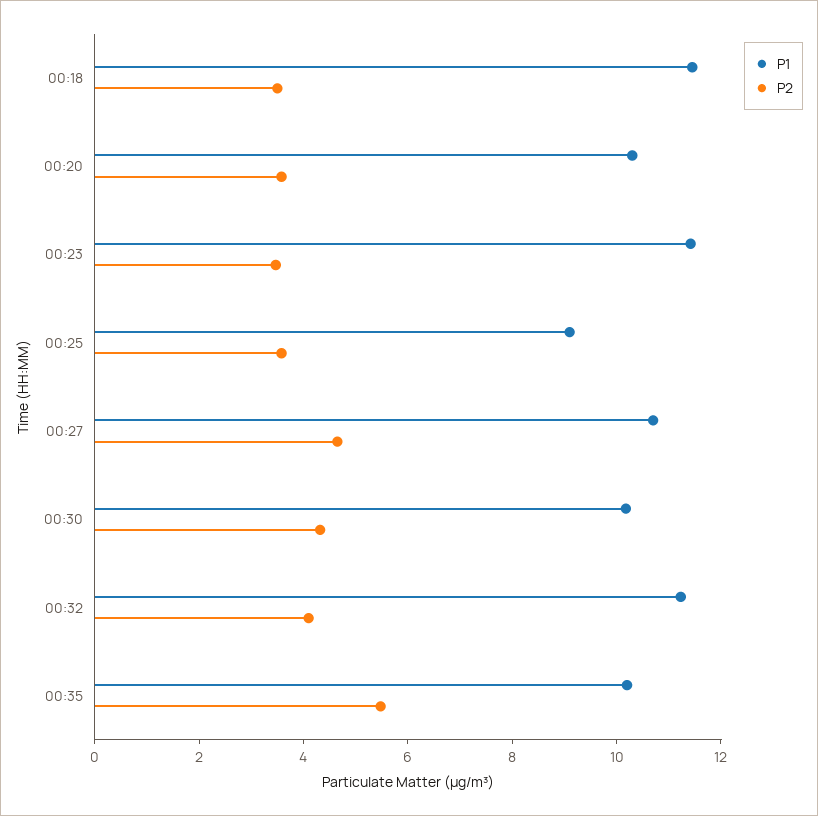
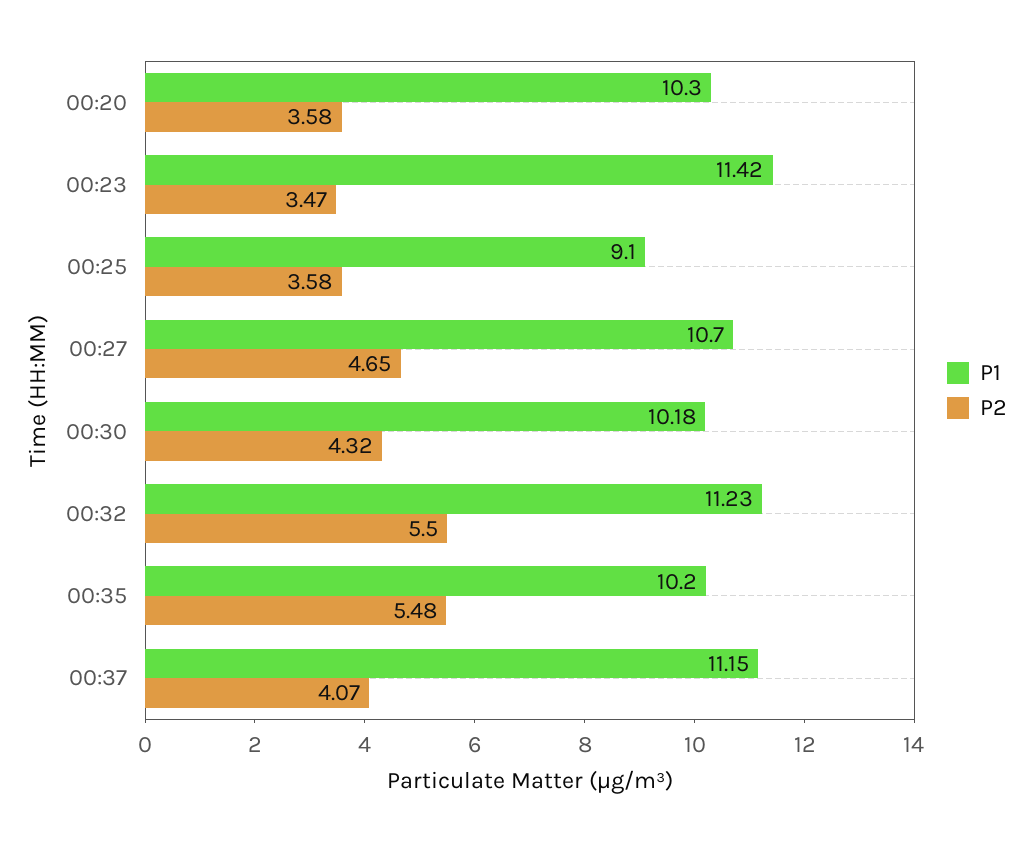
P1, 00:18: 11.5 -> none
P2, 00:18: 3.5 -> none
P2, 00:32: 4 -> 5.5
P1, 00:37: none -> 11.15
P2, 00:37: none -> 4.07

